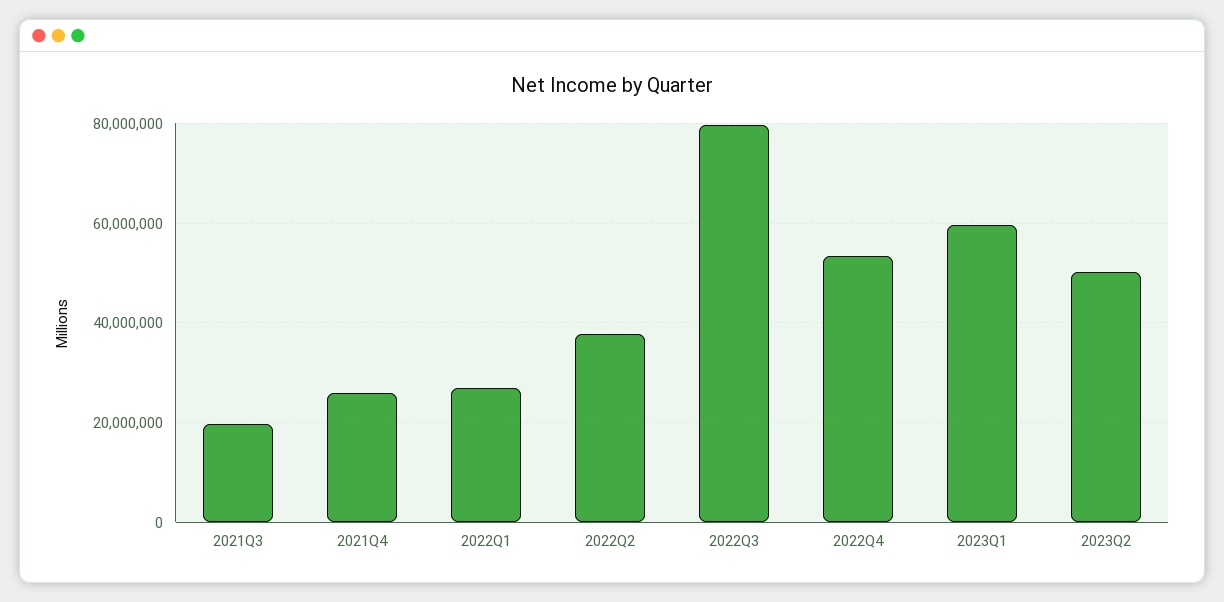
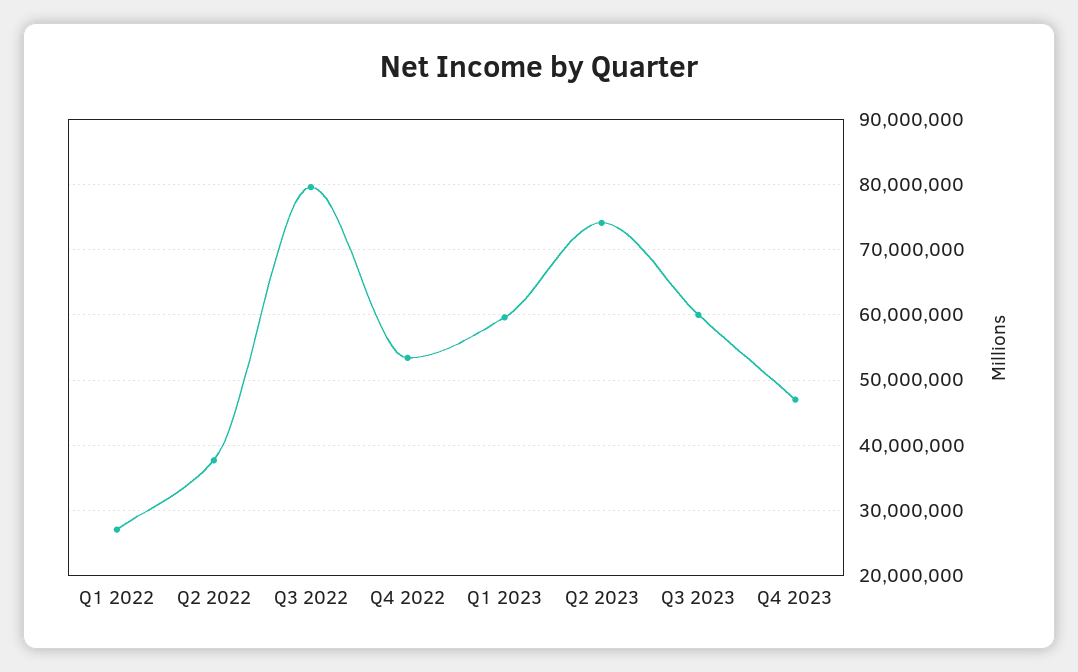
2021Q3: 20000000 -> none
2021Q4: 26000000 -> none
2023Q2: 50000000 -> 74000000
Q3 2023: none -> 60000000
Q4 2023: none -> 47000000

